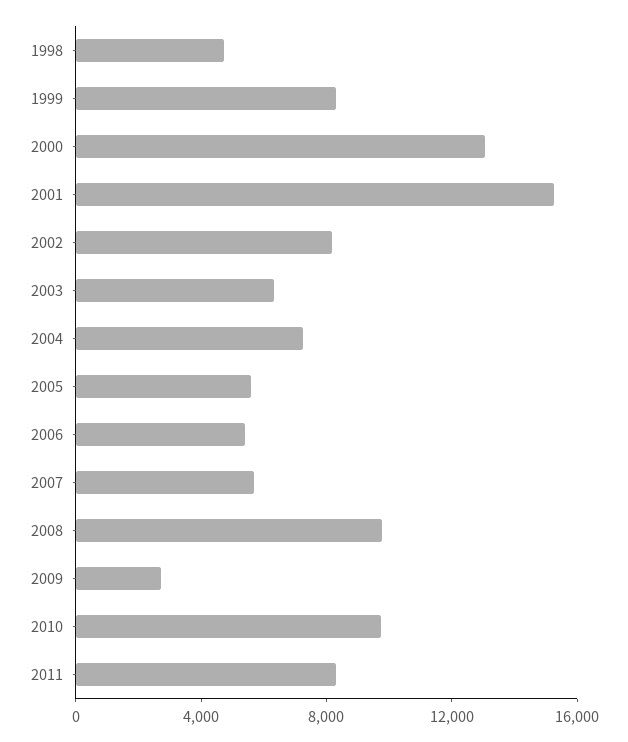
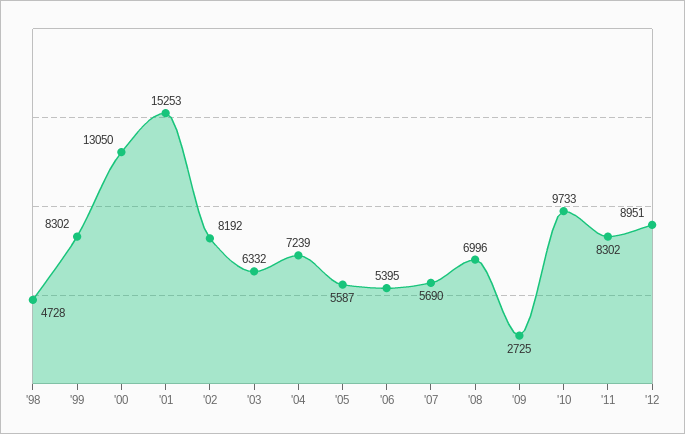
2008: 10000 -> 6996
'12: none -> 8951

